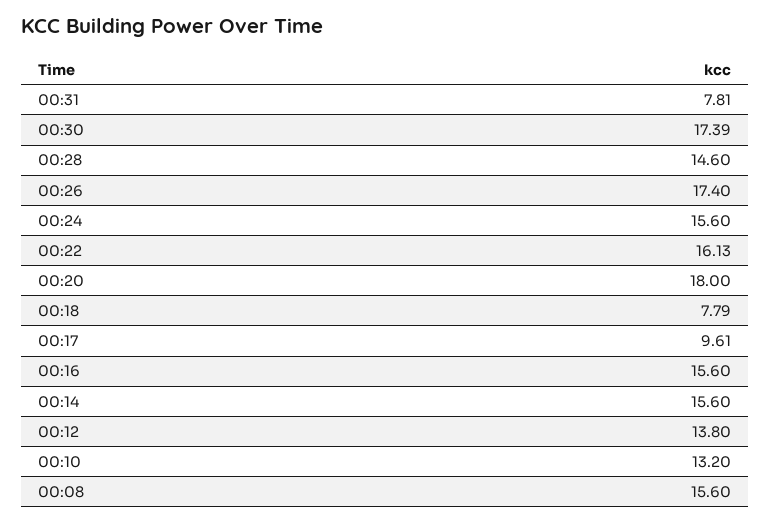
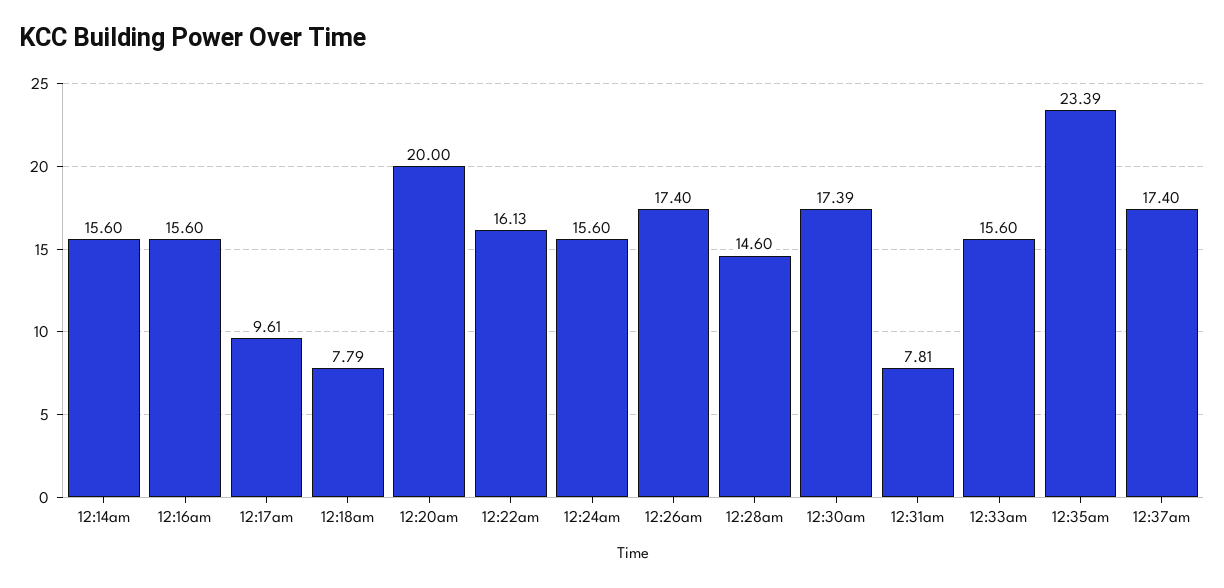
00:20: 18 -> 20
00:12: 13.8 -> none
00:10: 13.2 -> none
00:08: 15.6 -> none
12:33am: none -> 15.6
12:35am: none -> 23.39
12:37am: none -> 17.4

